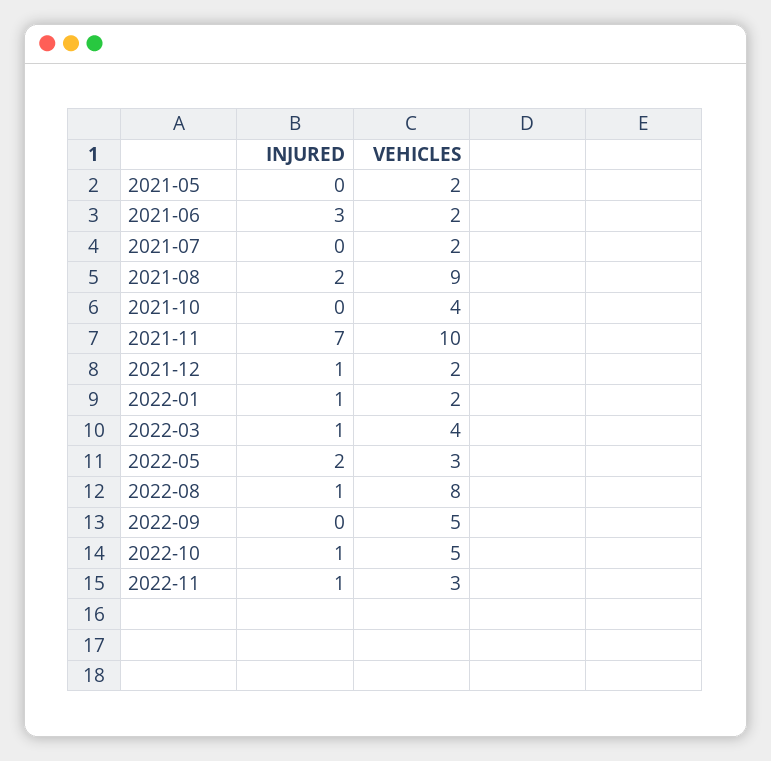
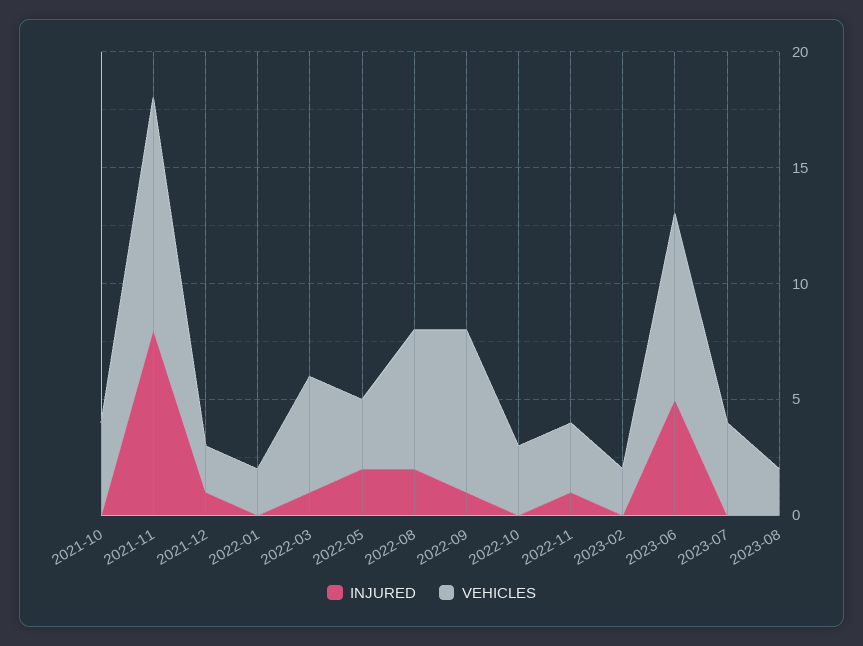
INJURED, 2021-05: 0 -> none
VEHICLES, 2021-05: 2 -> none
INJURED, 2021-06: 3 -> none
VEHICLES, 2021-06: 2 -> none
INJURED, 2021-07: 0 -> none
VEHICLES, 2021-07: 2 -> none
INJURED, 2021-08: 2 -> none
VEHICLES, 2021-08: 9 -> none
INJURED, 2021-11: 7 -> 8
INJURED, 2022-01: 1 -> 0
VEHICLES, 2022-03: 4 -> 5
INJURED, 2022-08: 1 -> 2
VEHICLES, 2022-08: 8 -> 6
INJURED, 2022-09: 0 -> 1
VEHICLES, 2022-09: 5 -> 7
INJURED, 2022-10: 1 -> 0
VEHICLES, 2022-10: 5 -> 3
INJURED, 2023-02: none -> 0
VEHICLES, 2023-02: none -> 2
INJURED, 2023-06: none -> 5
VEHICLES, 2023-06: none -> 8
INJURED, 2023-07: none -> 0
VEHICLES, 2023-07: none -> 4
INJURED, 2023-08: none -> 0
VEHICLES, 2023-08: none -> 2

